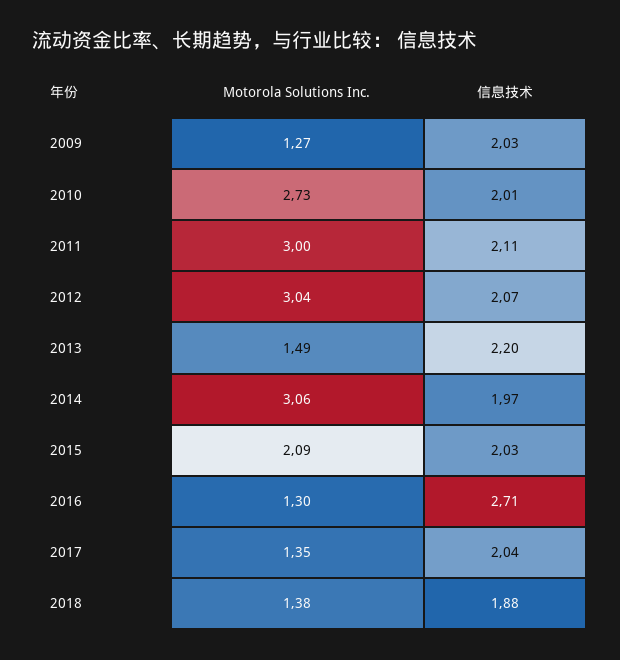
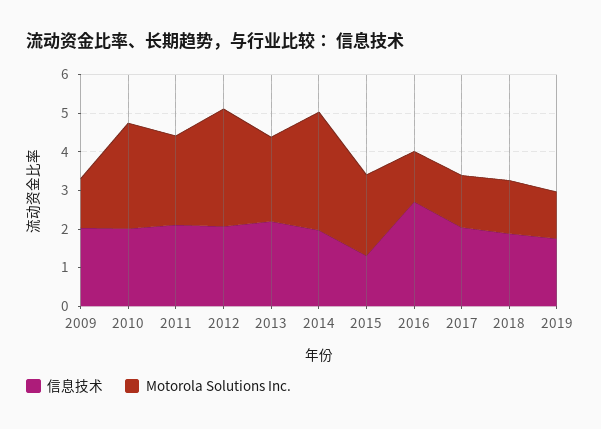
Motorola Solutions Inc., 2011: 3 -> 2.25
Motorola Solutions Inc., 2013: 1.49 -> 2.25
信息技术, 2015: 2.03 -> 1.25
信息技术, 2019: none -> 1.75
Motorola Solutions Inc., 2019: none -> 1.25

